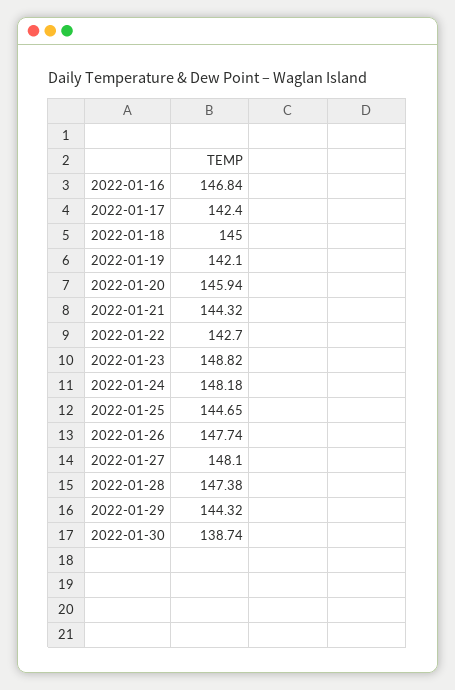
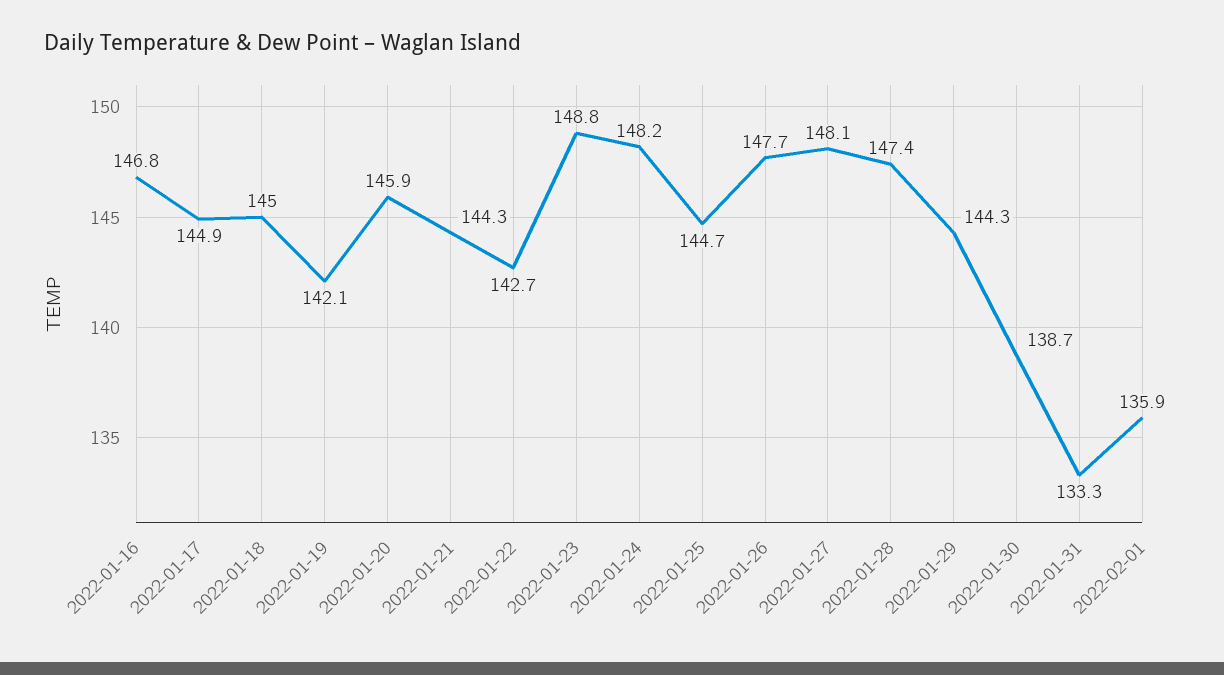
2022-01-17: 142.4 -> 144.9
2022-01-31: none -> 133.3
2022-02-01: none -> 135.9

